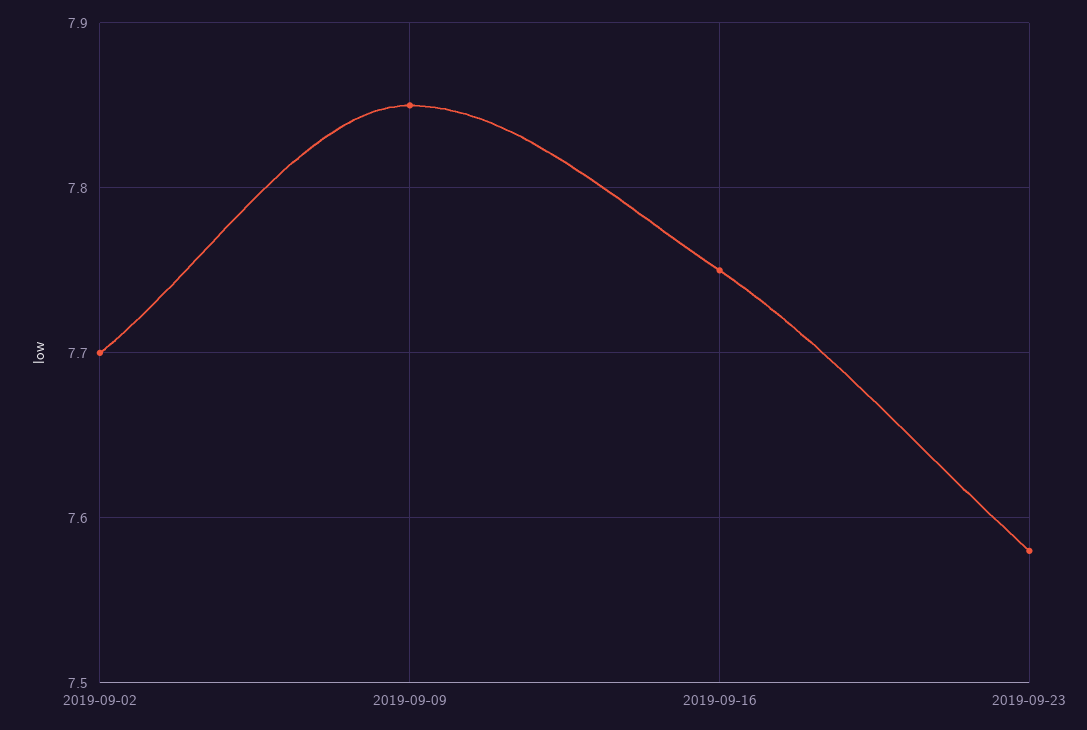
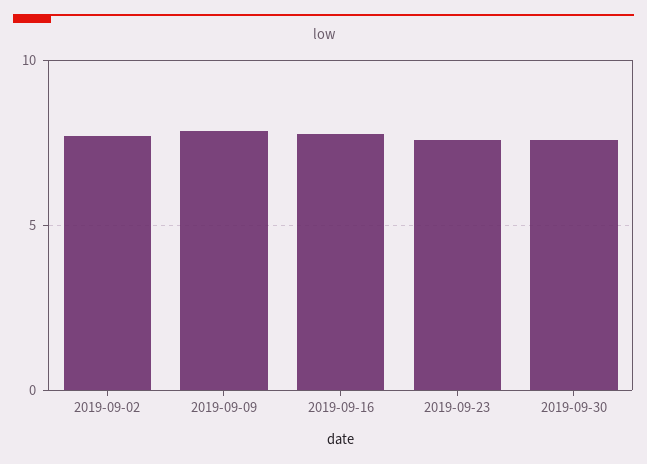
2019-09-30: none -> 7.5

